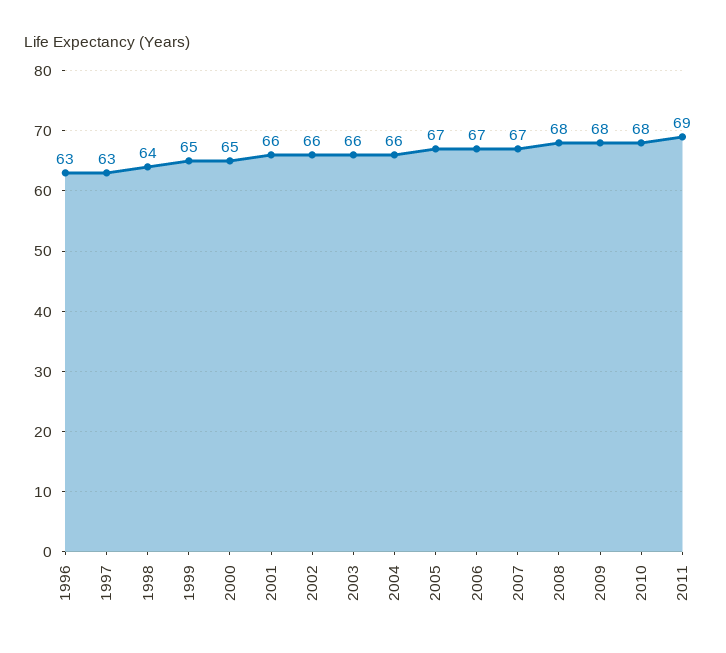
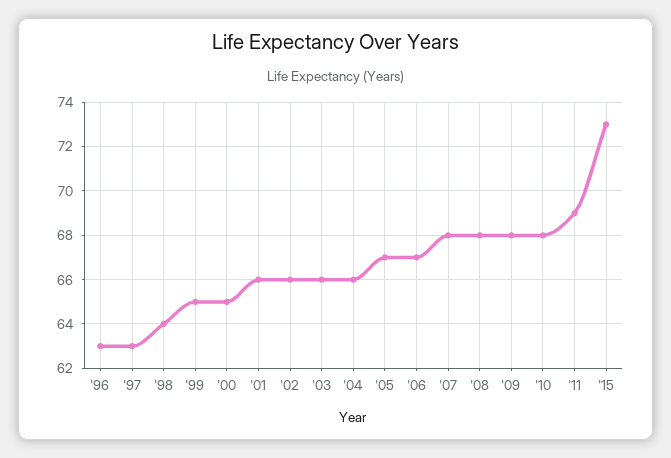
2007: 67 -> 68
'15: none -> 73

